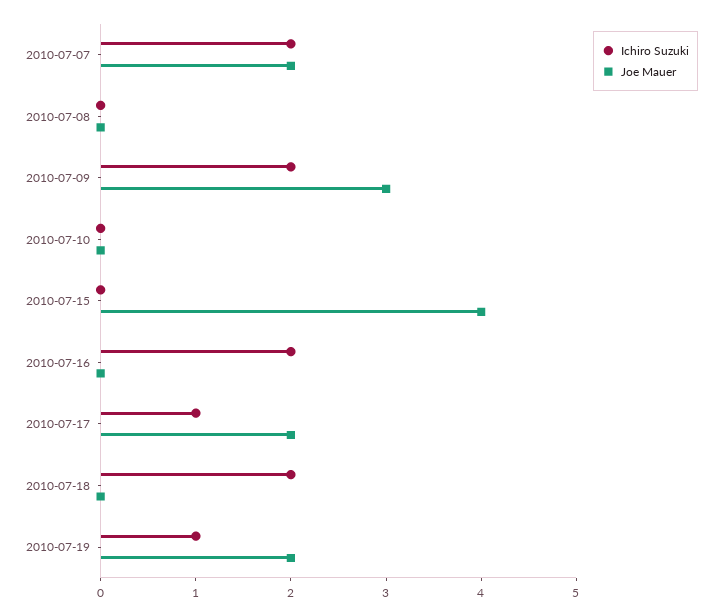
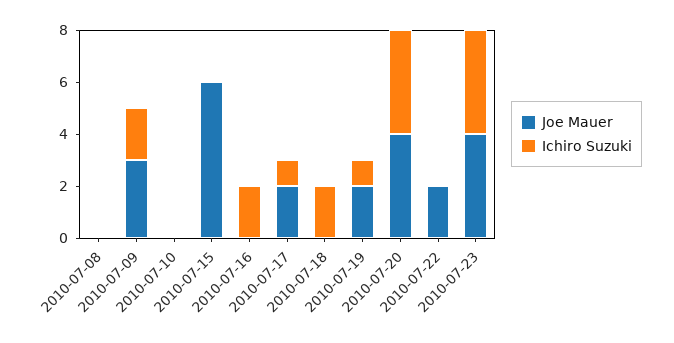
Ichiro Suzuki, 2010-07-07: 2 -> none
Joe Mauer, 2010-07-07: 2 -> none
Joe Mauer, 2010-07-15: 4 -> 6
Joe Mauer, 2010-07-20: none -> 4
Ichiro Suzuki, 2010-07-20: none -> 4
Joe Mauer, 2010-07-22: none -> 2
Ichiro Suzuki, 2010-07-22: none -> 0
Joe Mauer, 2010-07-23: none -> 4
Ichiro Suzuki, 2010-07-23: none -> 4

